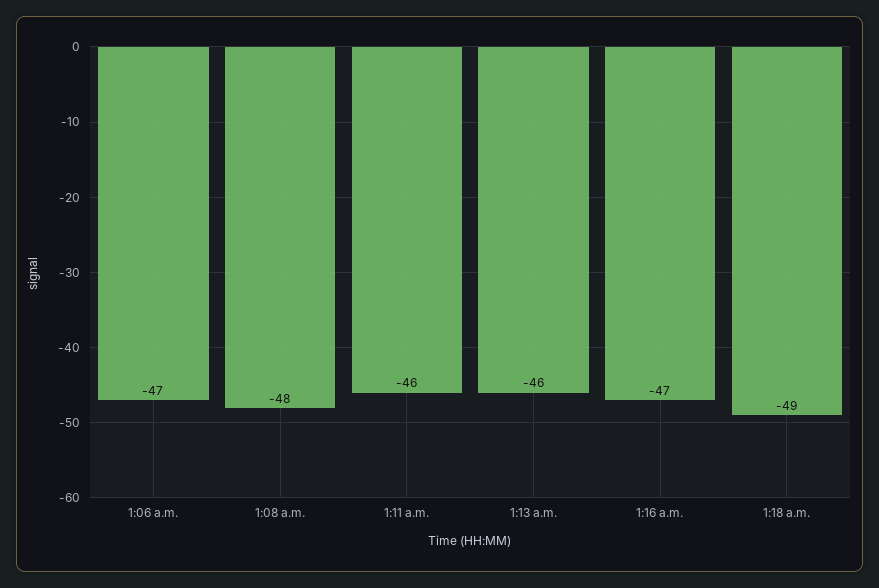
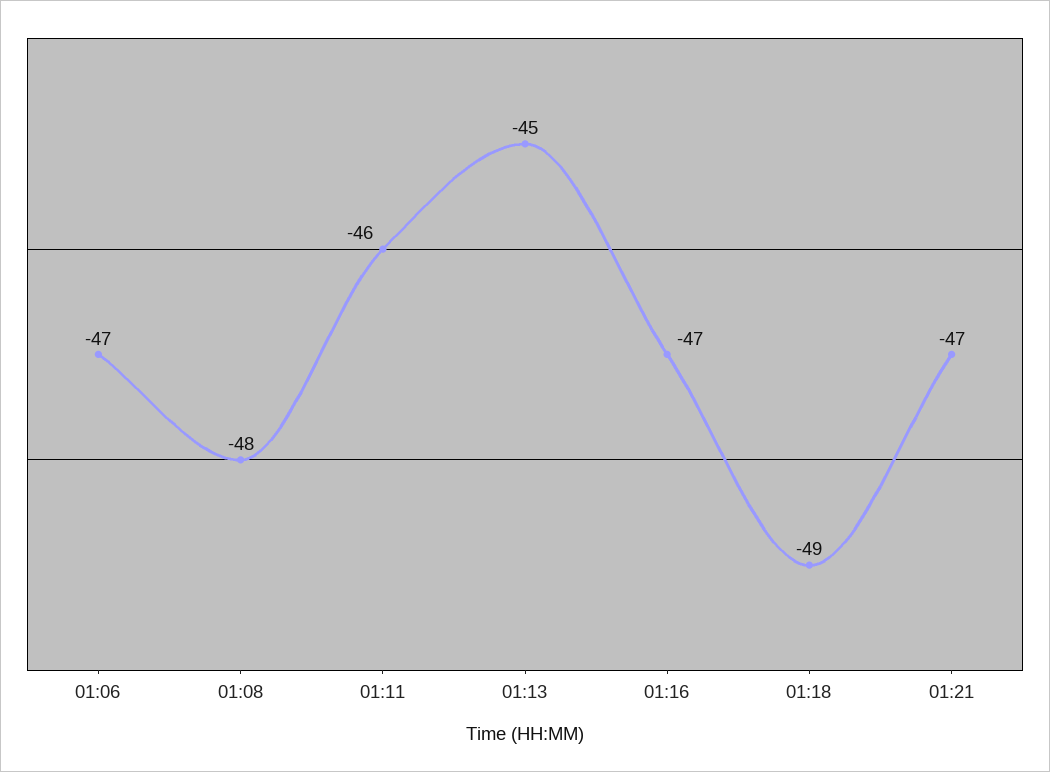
1:13 a.m.: -46 -> -45
01:21: none -> -47

